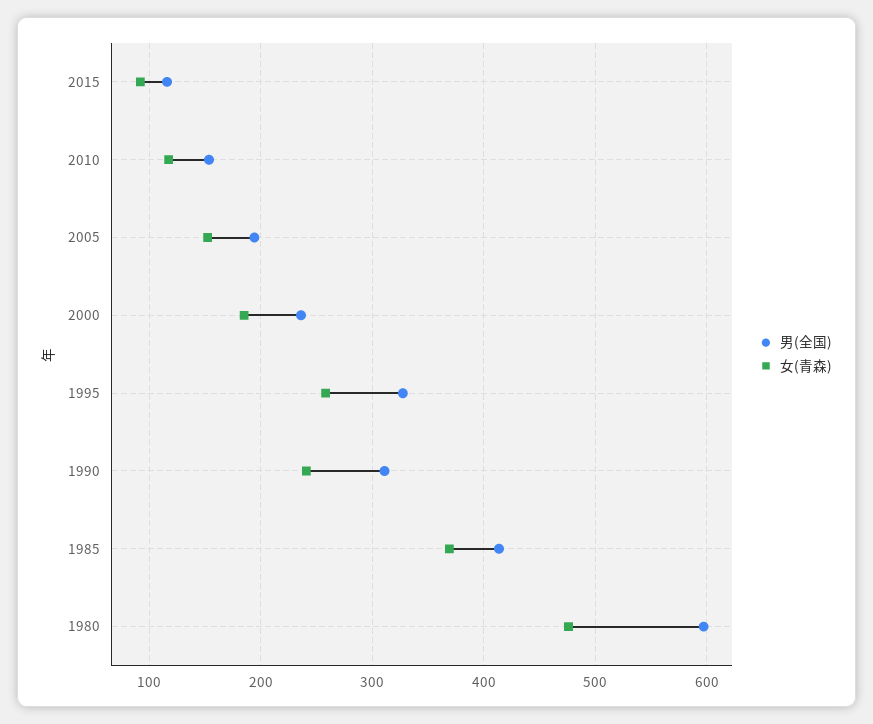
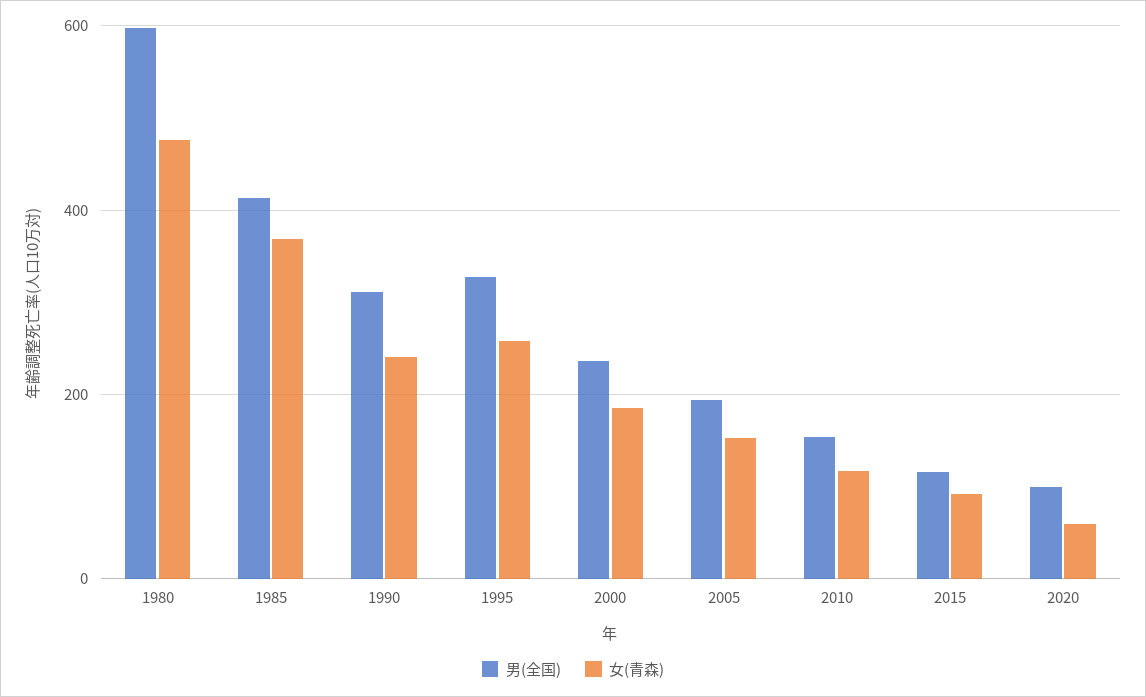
男(全国), 2020: none -> 100
女(青森), 2020: none -> 60

